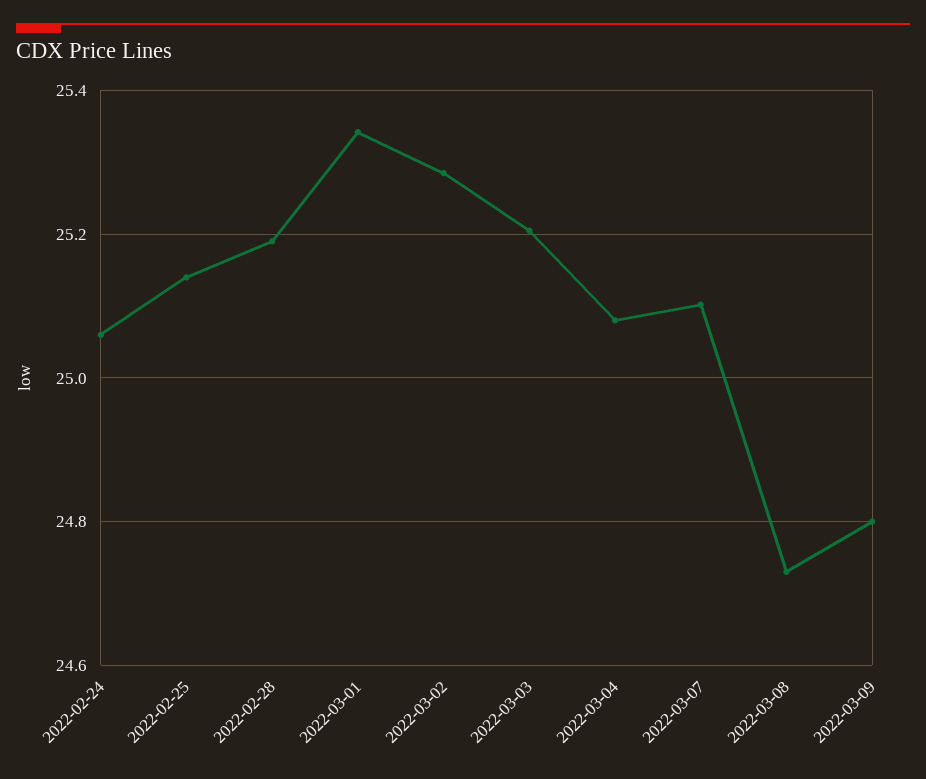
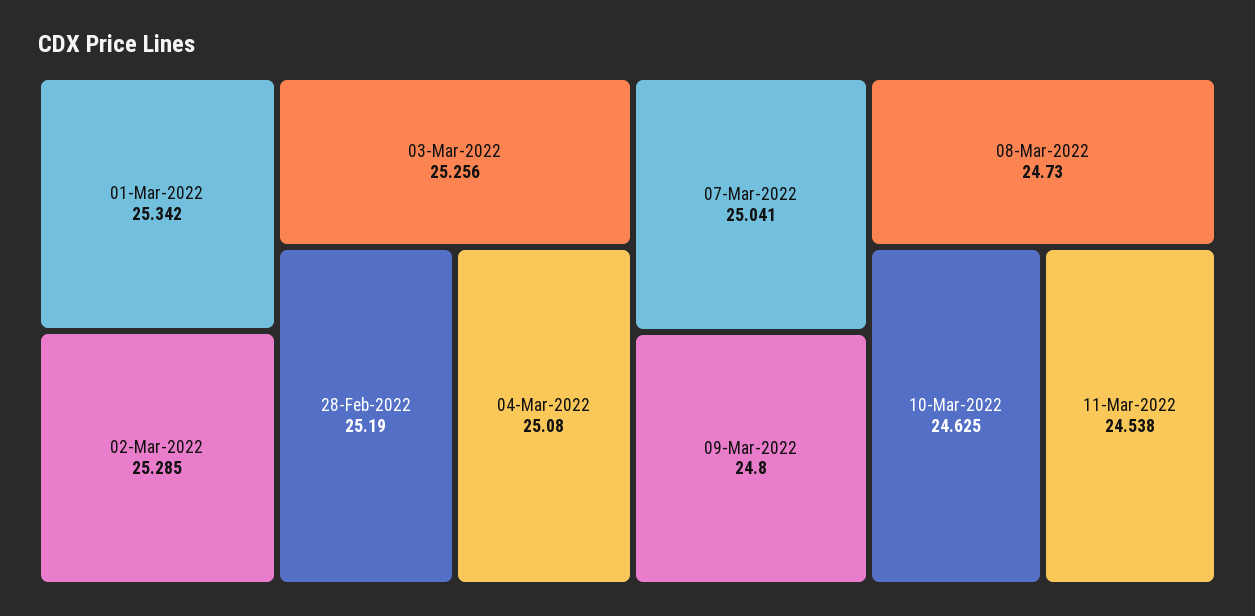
2022-02-24: 25.06 -> none
2022-02-25: 25.14 -> none
2022-03-03: 25.2 -> 25.256
2022-03-07: 25.1 -> 25.041
10-Mar-2022: none -> 24.625
11-Mar-2022: none -> 24.538

